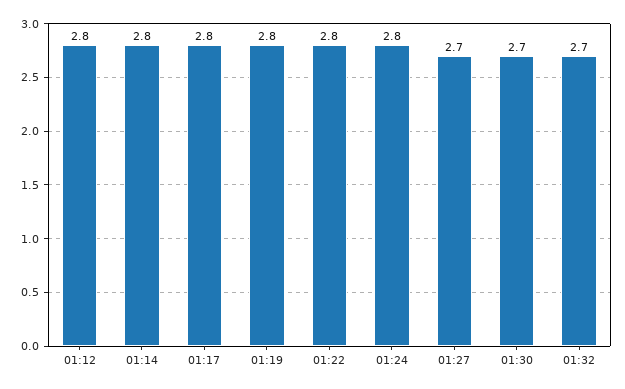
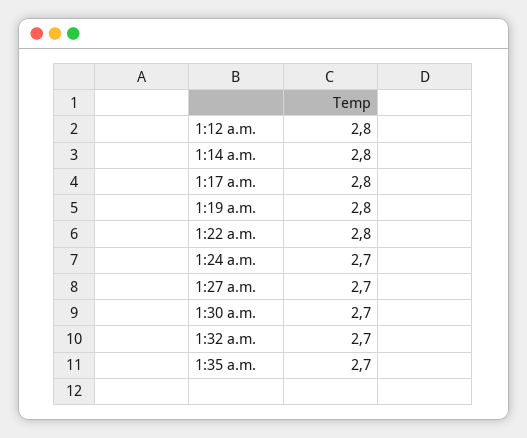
01:24: 2.8 -> 2.7
1:35 a.m.: none -> 2.7

